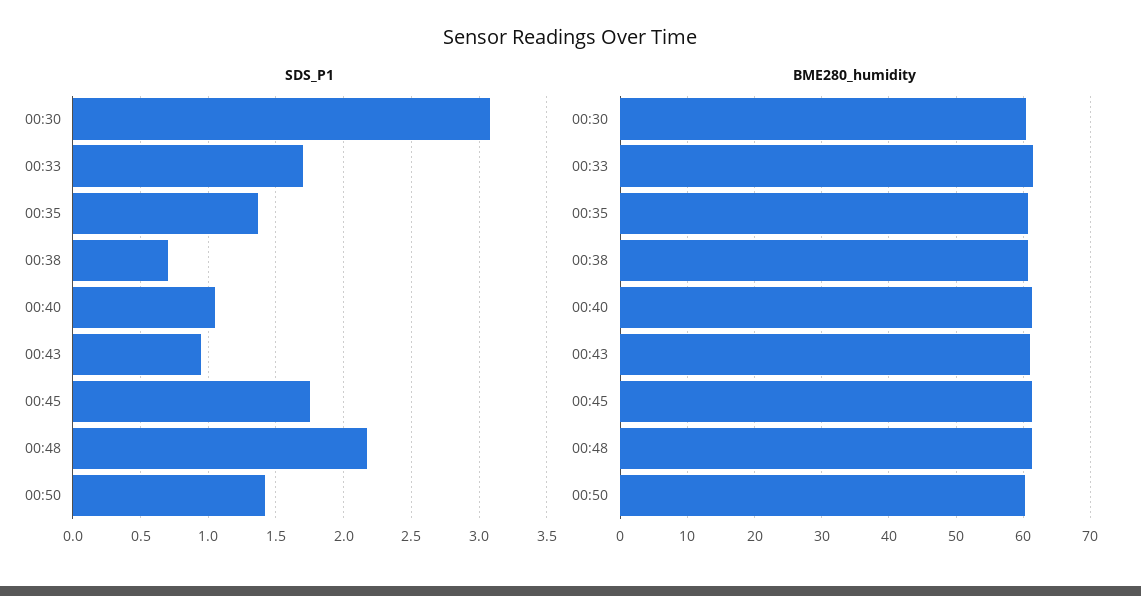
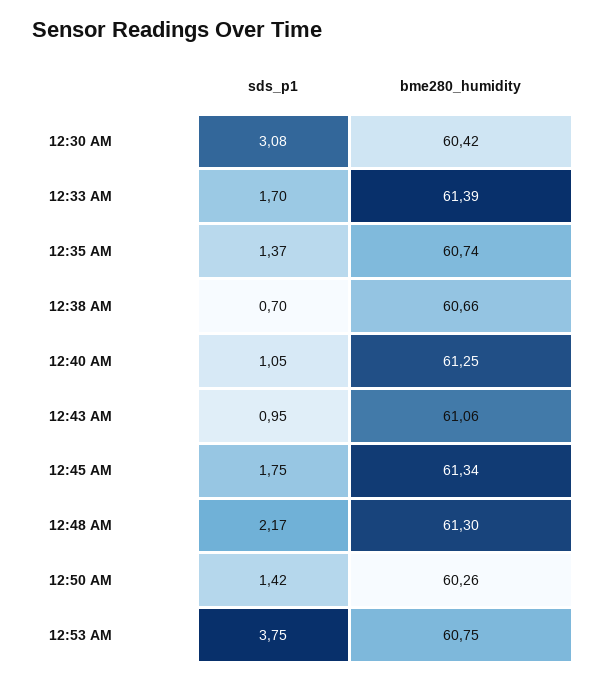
SDS_P1, 12:53 AM: none -> 3.75
BME280_humidity, 12:53 AM: none -> 60.75

